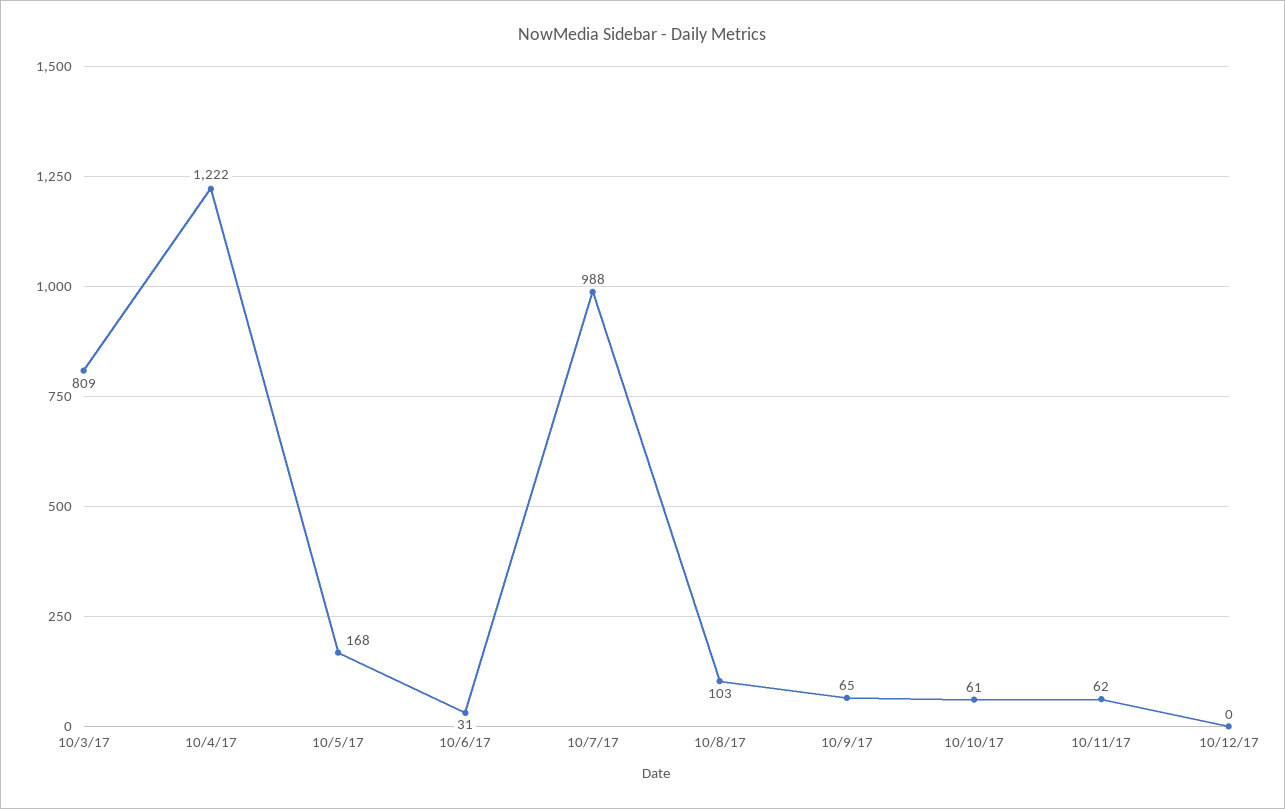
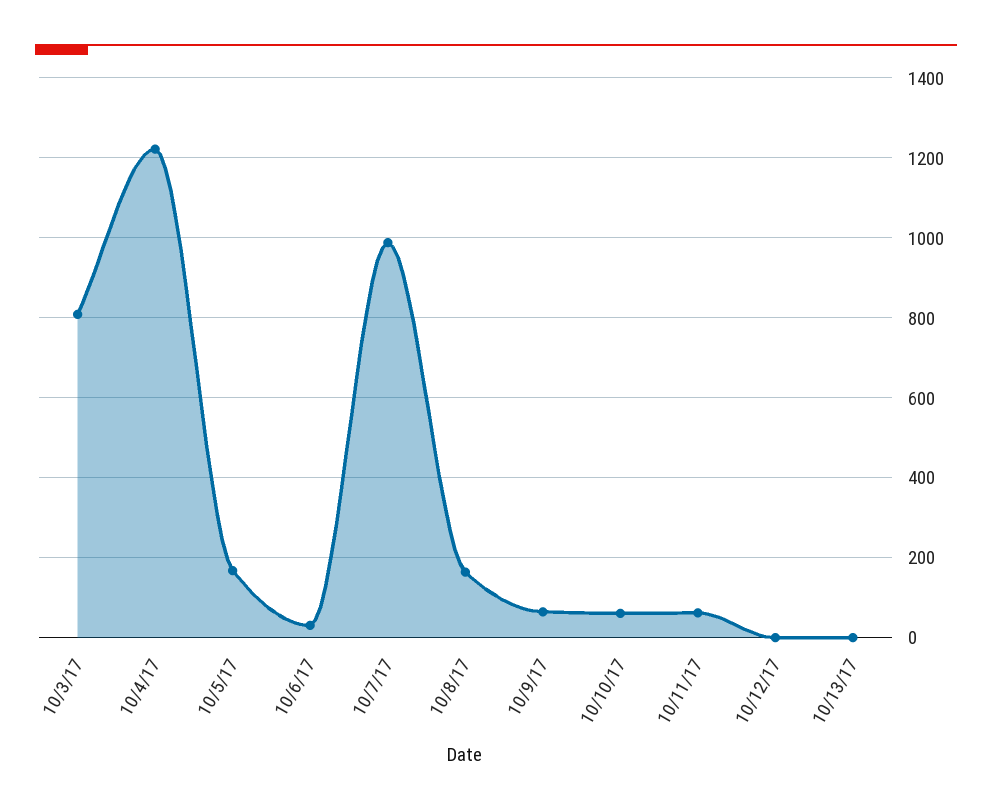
10/8/17: 103 -> 160
10/13/17: none -> 0

